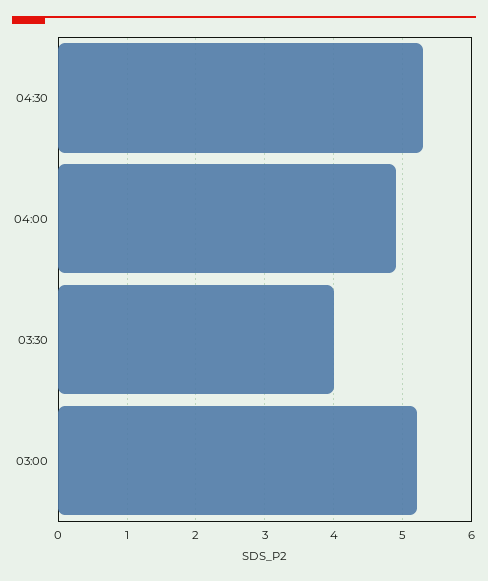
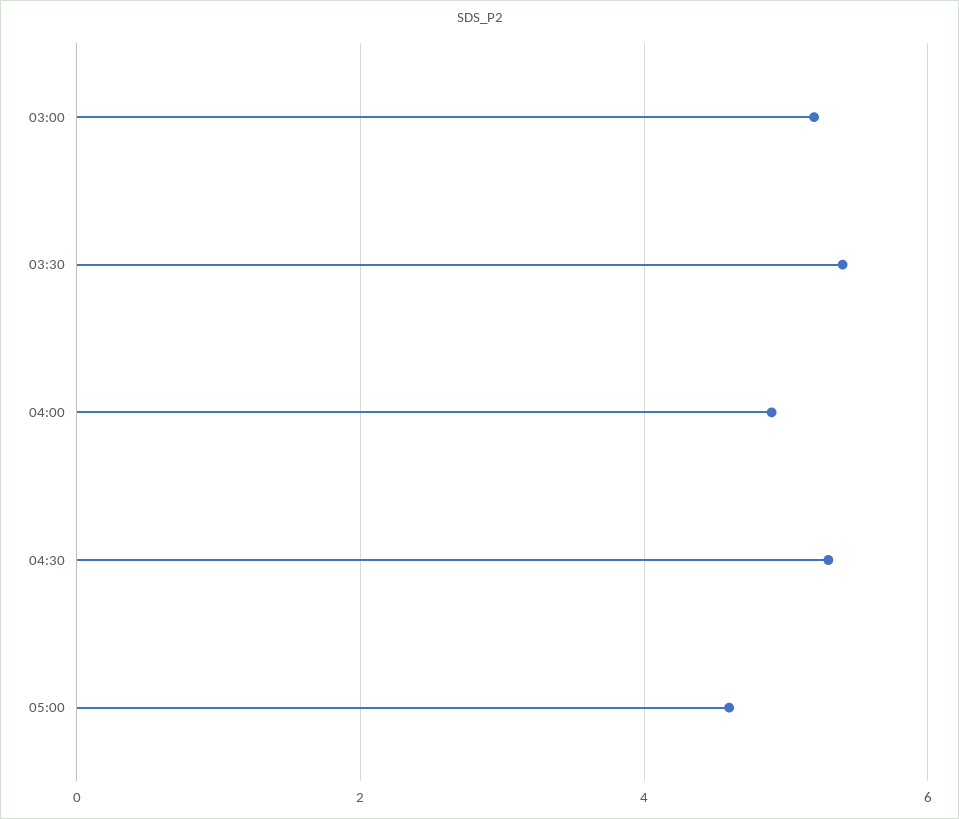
03:30: 4 -> 5.5
05:00: none -> 4.5

